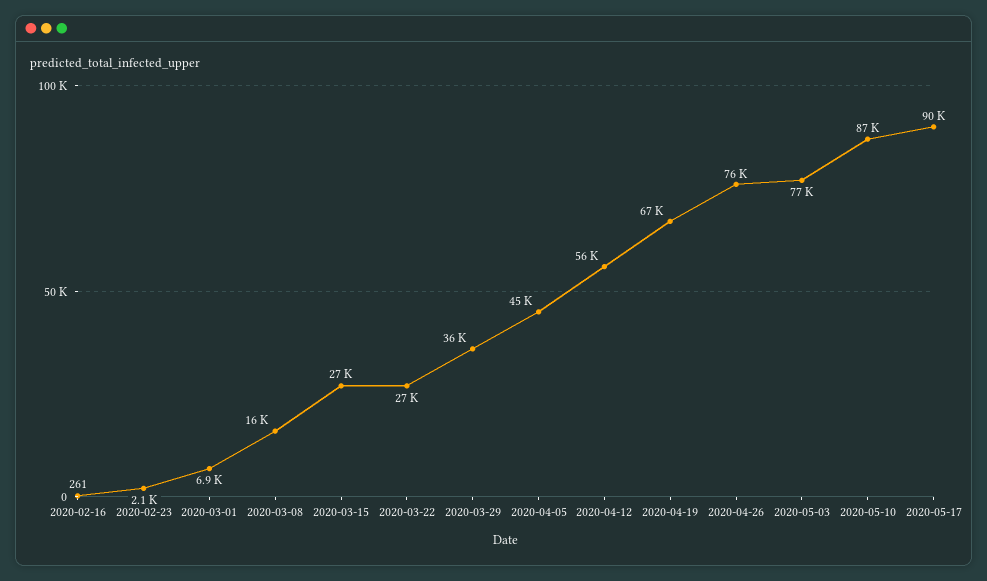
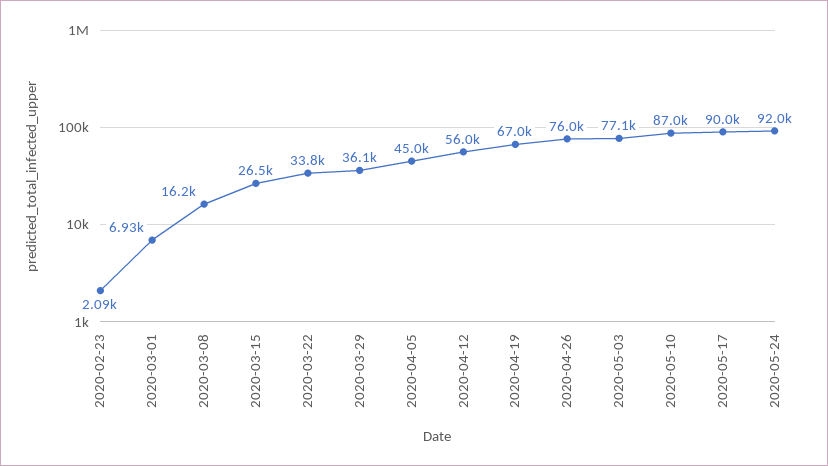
2020-02-16: 261 -> none
2020-03-22: 27000 -> 33800
2020-05-24: none -> 92000

